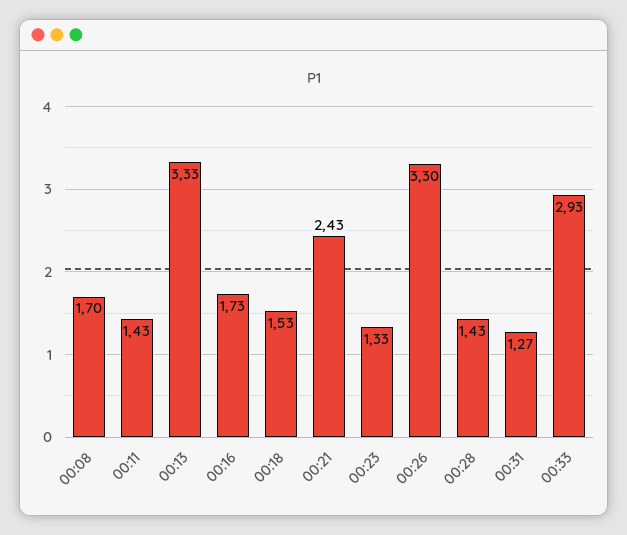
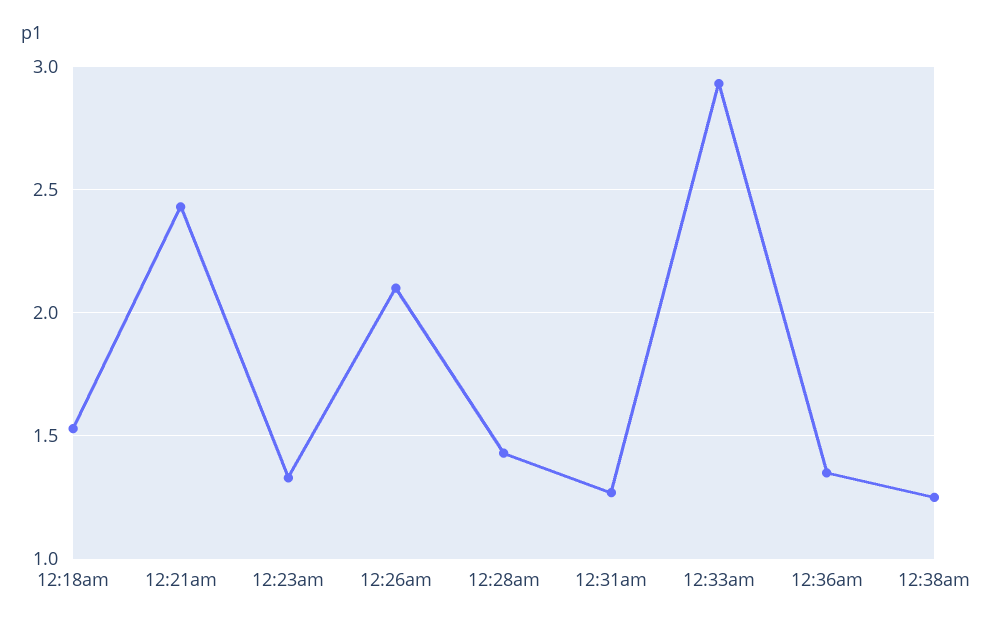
00:08: 1.7 -> none
00:11: 1.43 -> none
00:13: 3.33 -> none
00:16: 1.73 -> none
00:26: 3.3 -> 2.1
12:36am: none -> 1.35
12:38am: none -> 1.25

